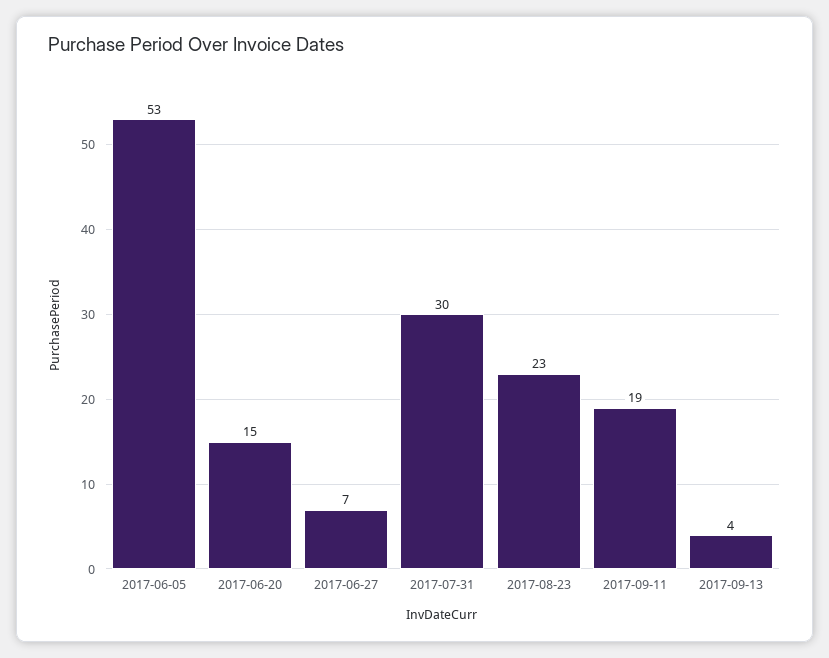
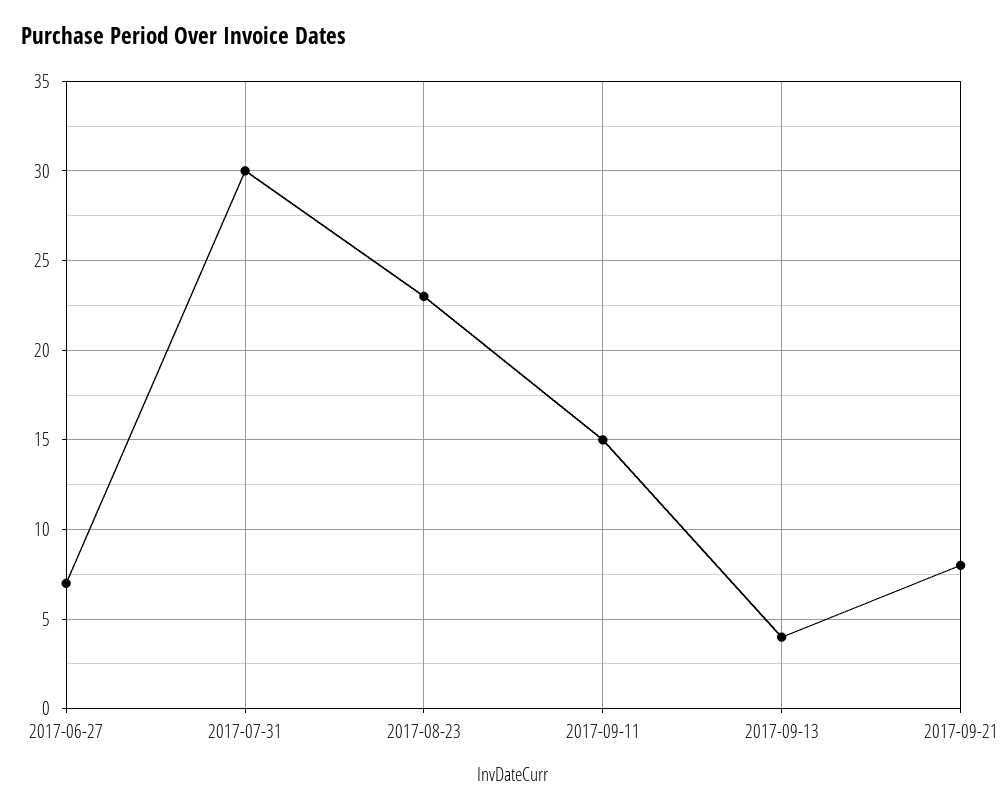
2017-06-05: 53 -> none
2017-06-20: 15 -> none
2017-09-11: 19 -> 15
2017-09-21: none -> 8

